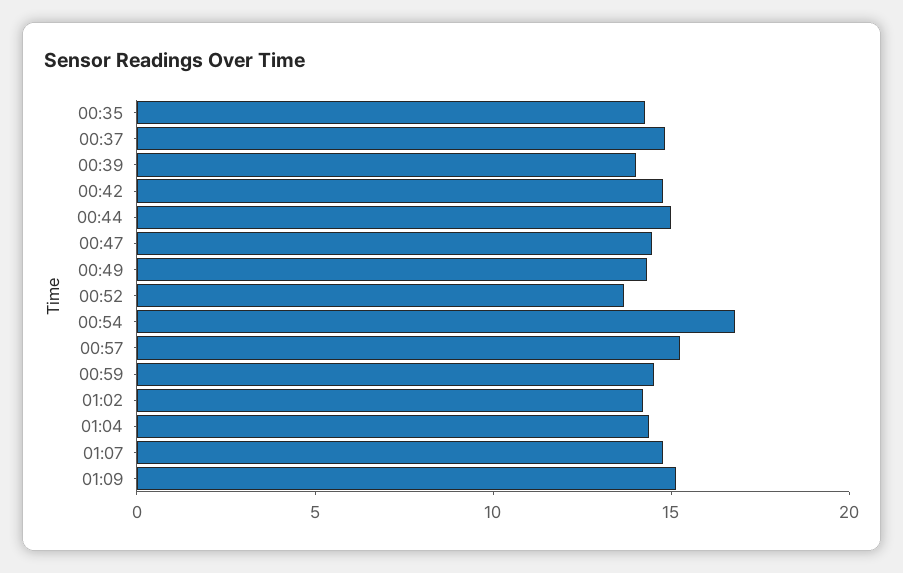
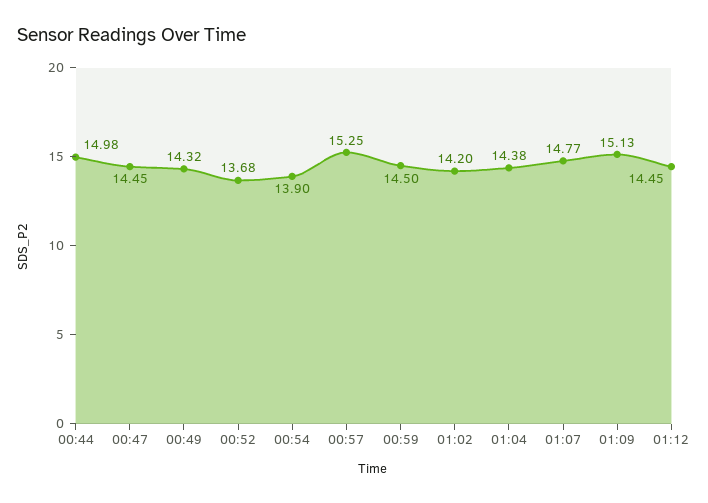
00:35: 14 -> none
00:37: 15 -> none
00:39: 14 -> none
00:42: 15 -> none
00:54: 17 -> 13.9
01:12: none -> 14.45

